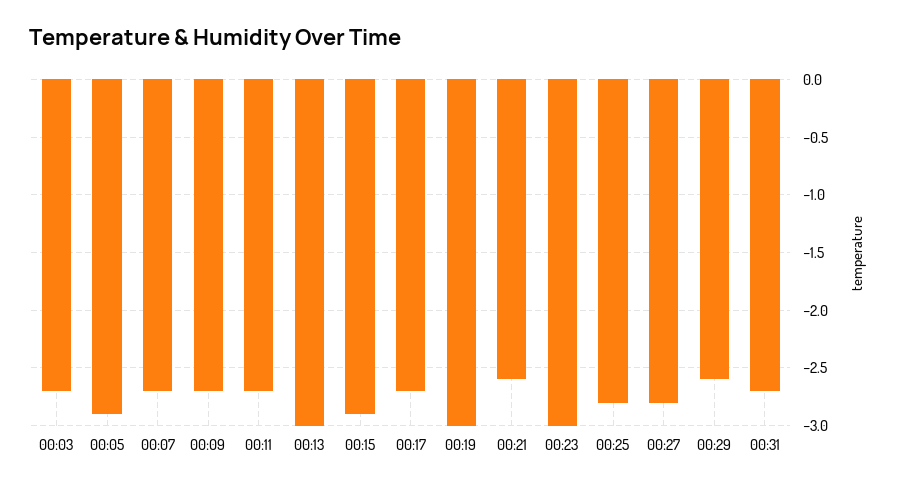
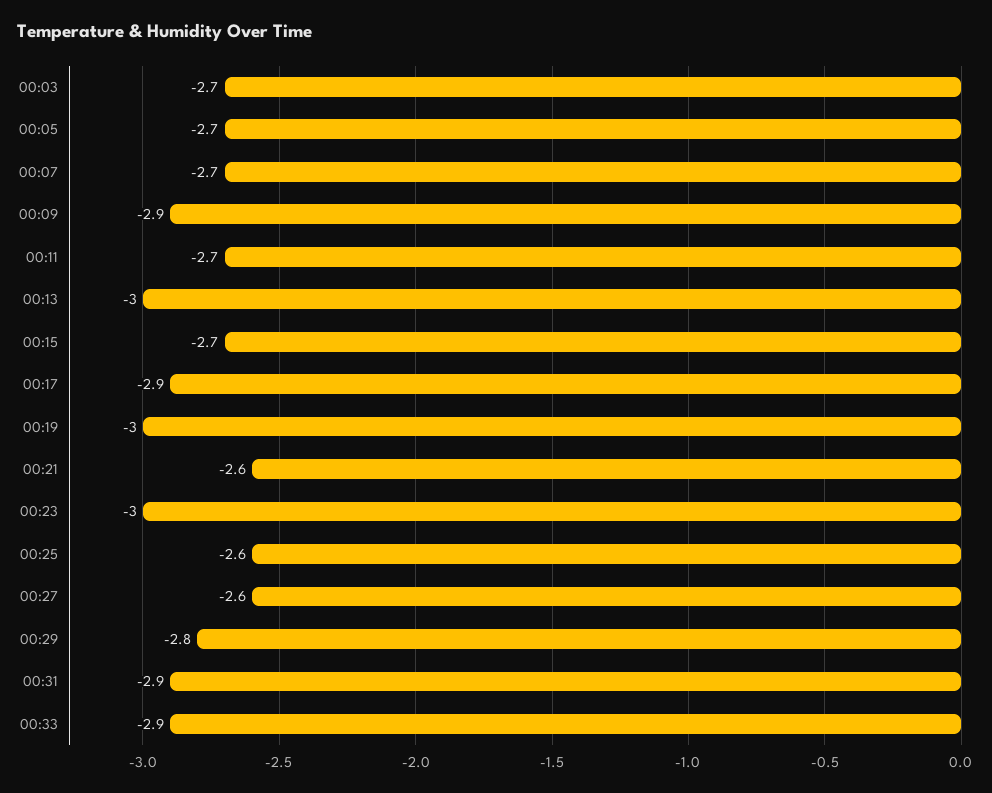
00:05: -2.9 -> -2.7
00:09: -2.7 -> -2.9
00:15: -2.9 -> -2.7
00:17: -2.7 -> -2.9
00:25: -2.8 -> -2.6
00:27: -2.8 -> -2.6
00:29: -2.6 -> -2.8
00:31: -2.7 -> -2.9
00:33: none -> -2.9

